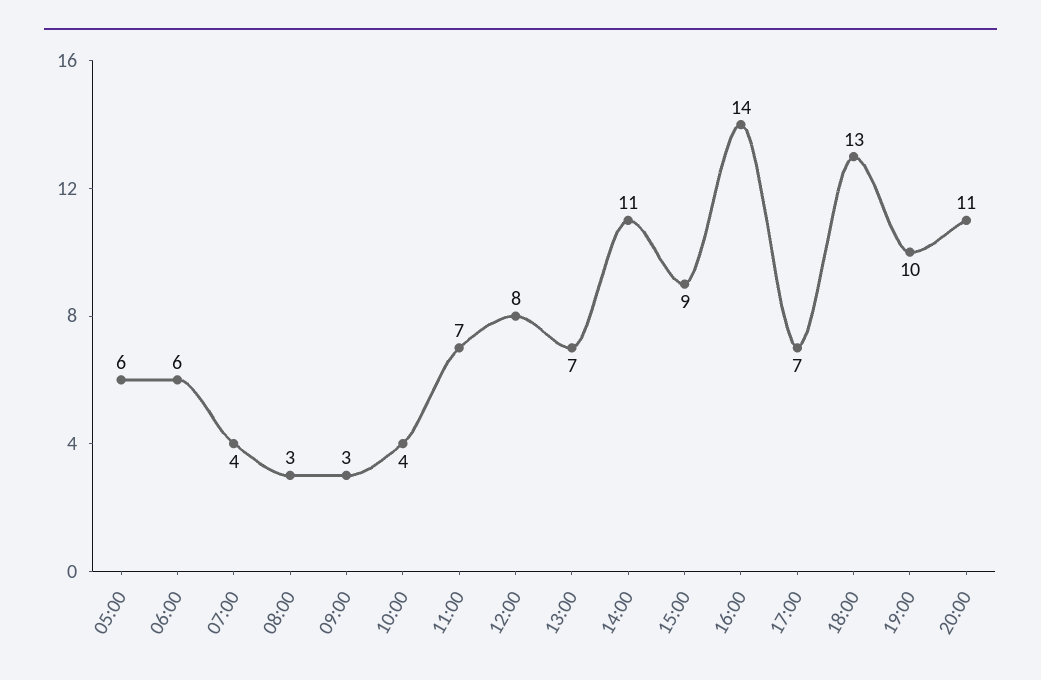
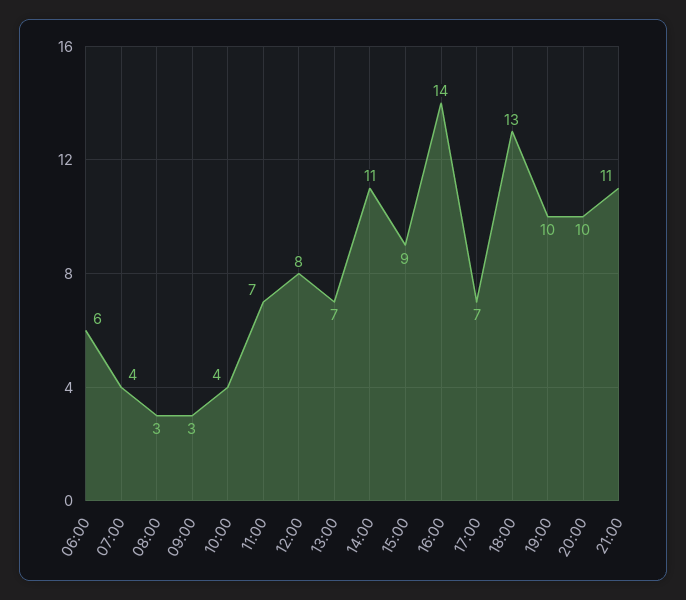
05:00: 6 -> none
20:00: 11 -> 10
21:00: none -> 11

